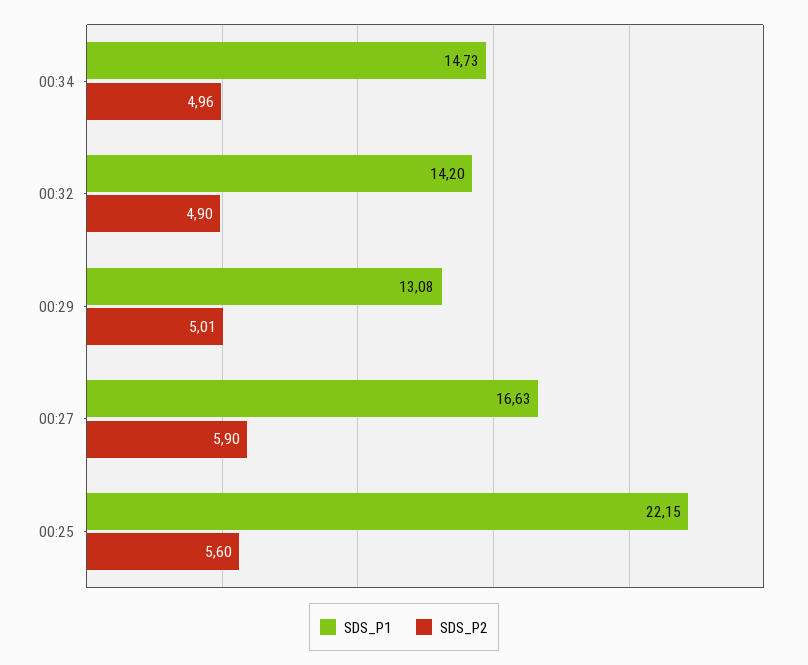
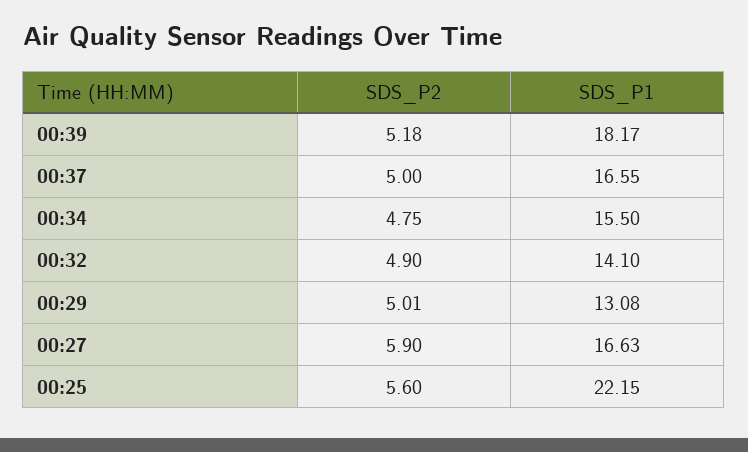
SDS_P1, 00:34: 14.73 -> 15.5
SDS_P2, 00:34: 4.96 -> 4.75
SDS_P1, 00:32: 14.2 -> 14.1
SDS_P2, 00:39: none -> 5.18
SDS_P1, 00:39: none -> 18.17
SDS_P2, 00:37: none -> 5
SDS_P1, 00:37: none -> 16.55

